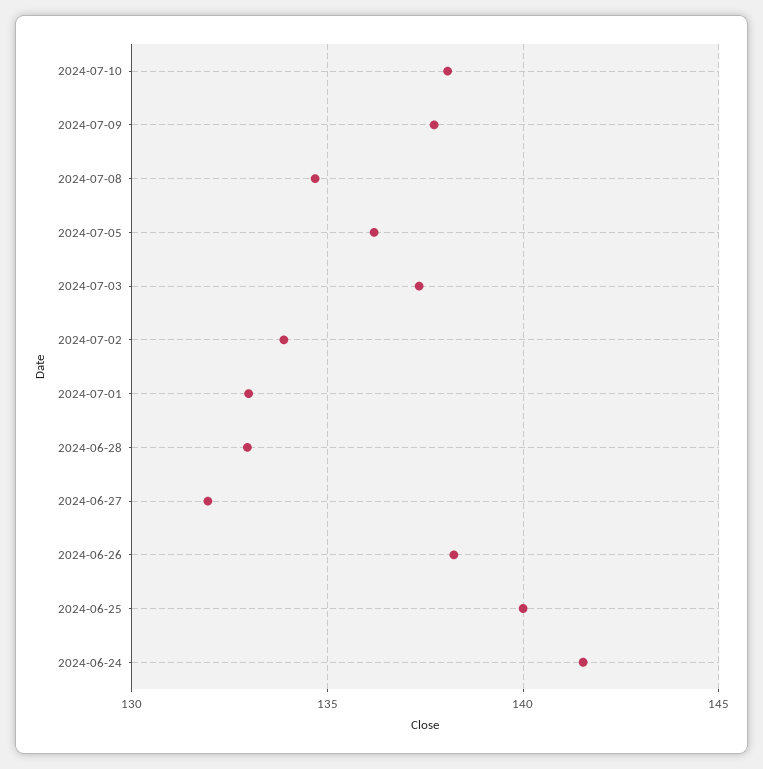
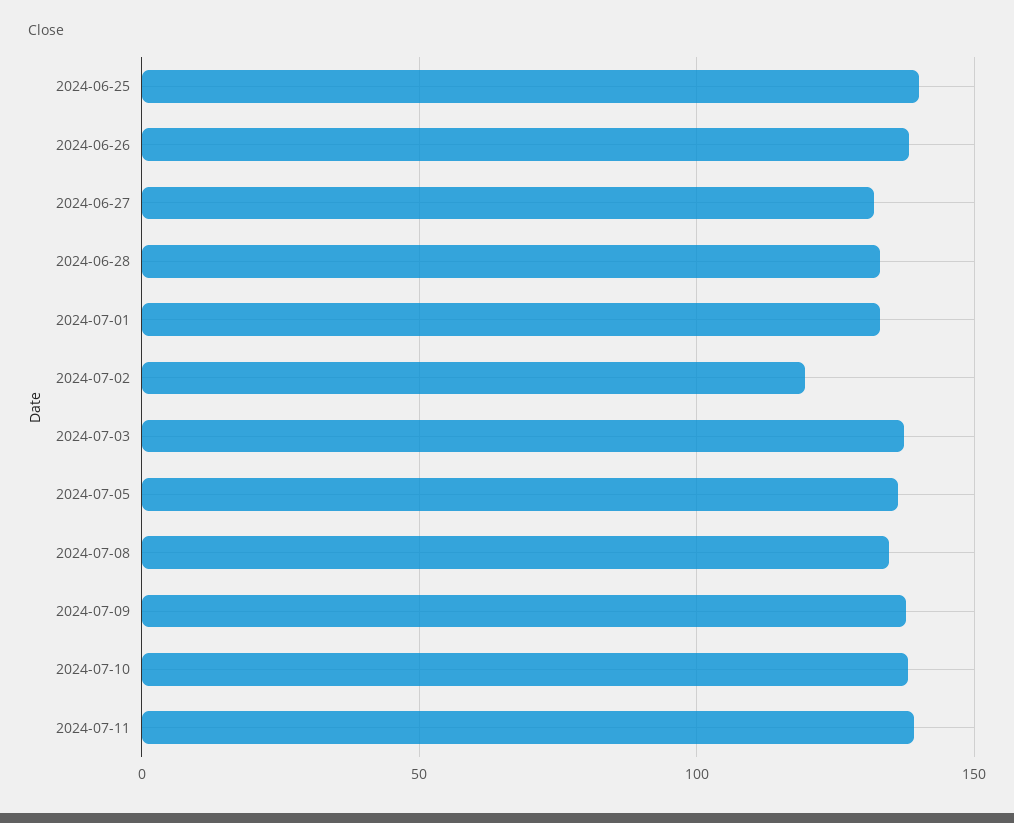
2024-07-02: 134 -> 120
2024-06-24: 141.5 -> none
2024-07-11: none -> 140

